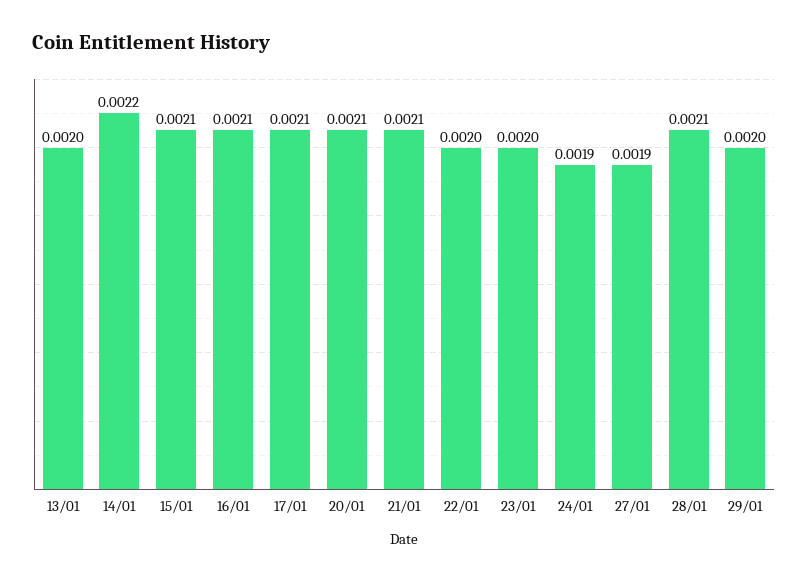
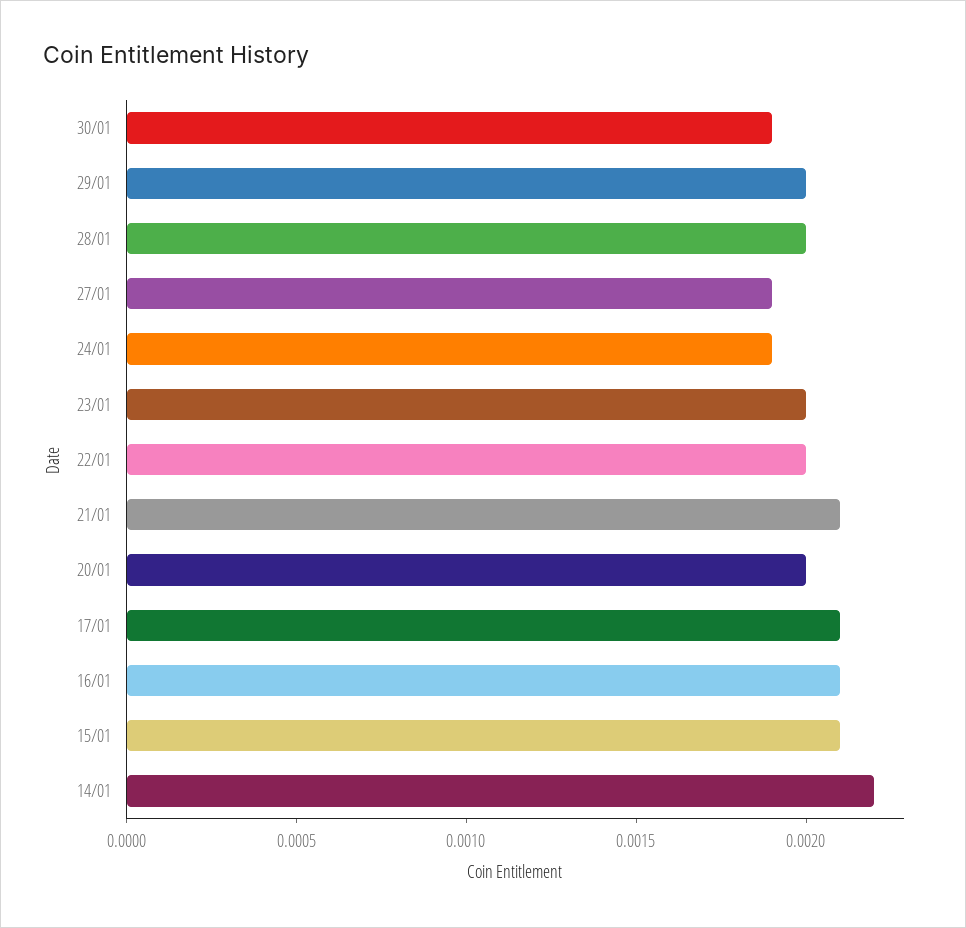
13/01: 0.002 -> none
20/01: 0.0021 -> 0.002
28/01: 0.0021 -> 0.002
30/01: none -> 0.0019

